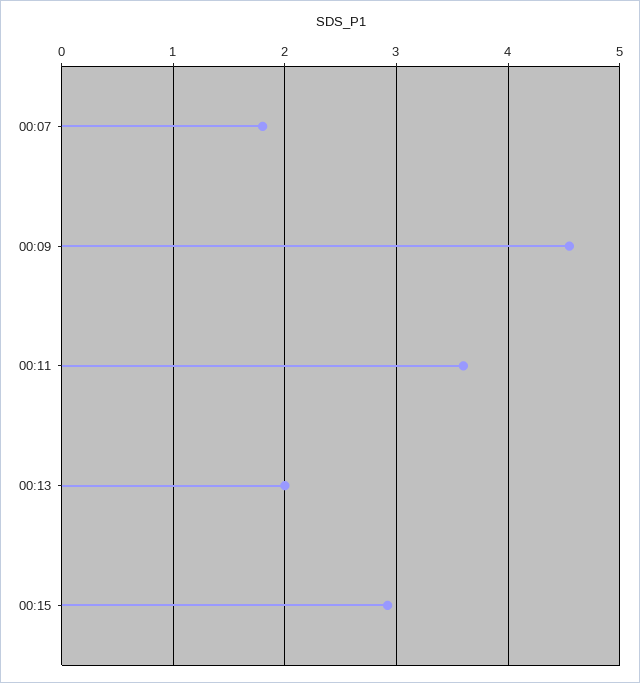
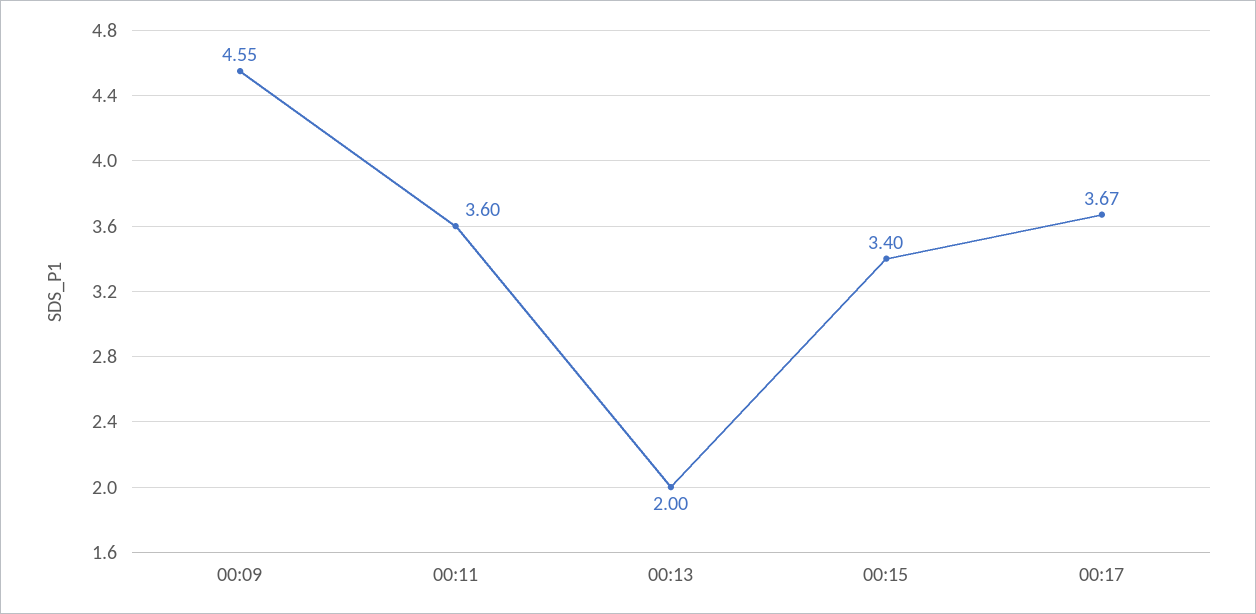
00:07: 1.8 -> none
00:15: 2.9 -> 3.4
00:17: none -> 3.67

